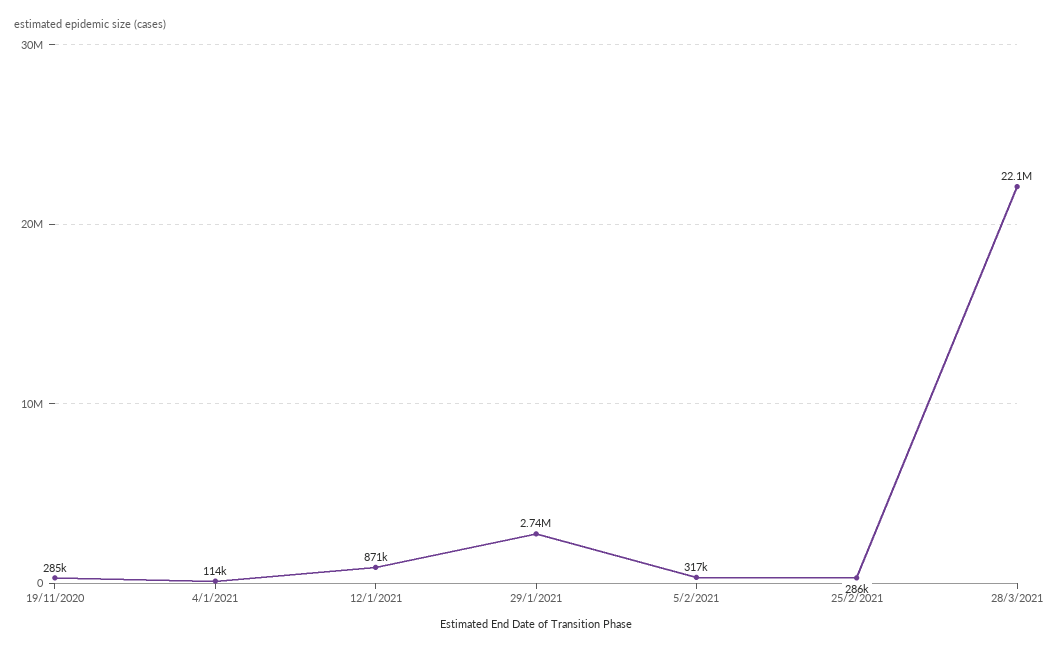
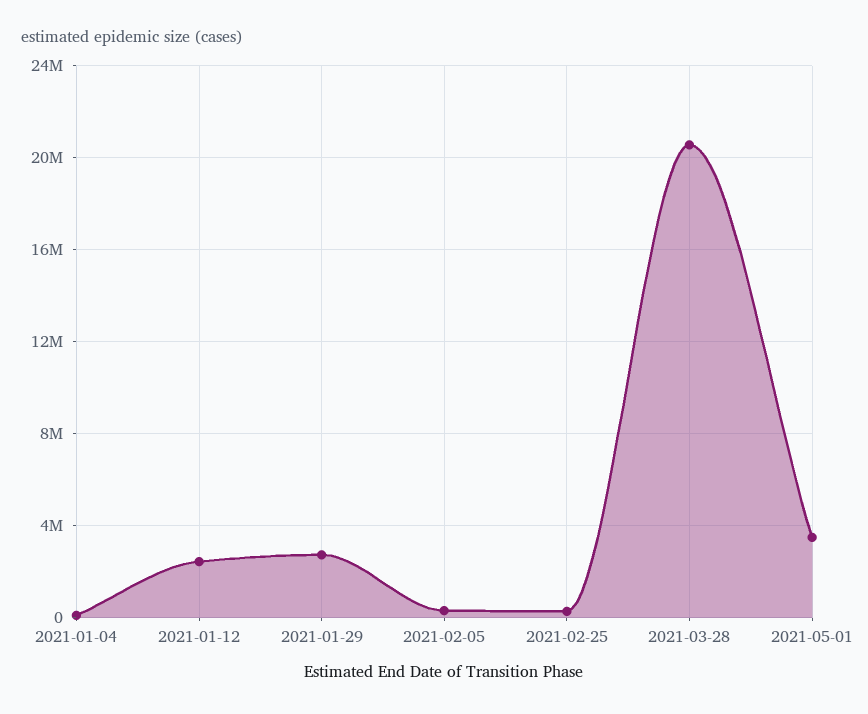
19/11/2020: 285000 -> none
12/1/2021: 871000 -> 2500000
28/3/2021: 22100000 -> 20500000
2021-05-01: none -> 3500000

